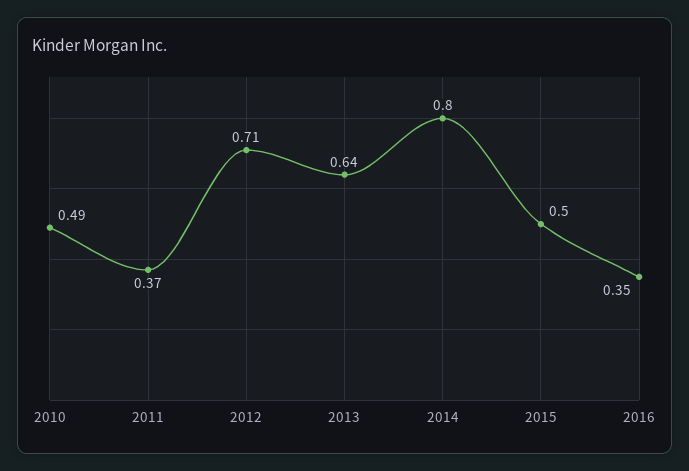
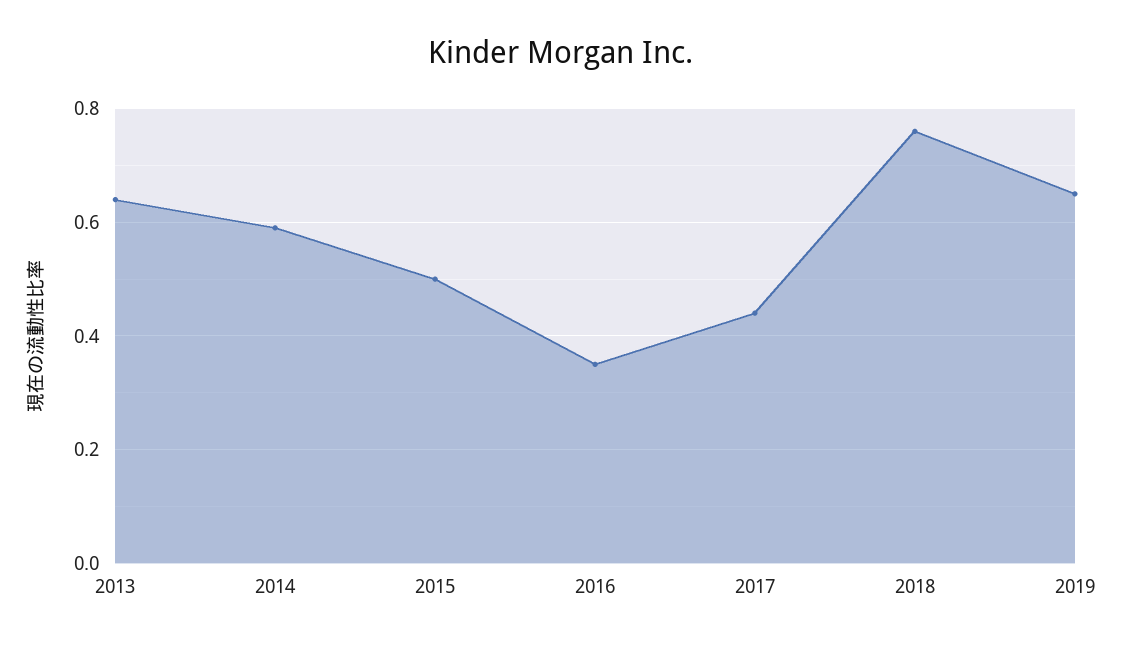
2010: 0.49 -> none
2011: 0.37 -> none
2012: 0.71 -> none
2014: 0.8 -> 0.6
2017: none -> 0.45
2018: none -> 0.75
2019: none -> 0.65

